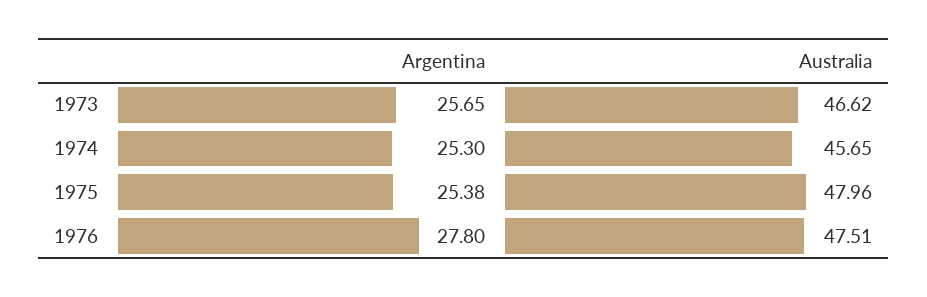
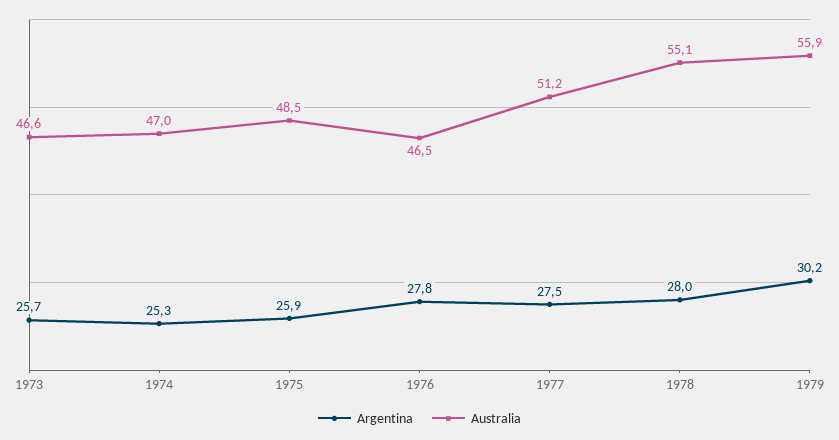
Australia, 1974: 45.65 -> 47
Argentina, 1975: 25.38 -> 25.9
Australia, 1975: 47.96 -> 48.5
Australia, 1976: 47.51 -> 46.5
Argentina, 1977: none -> 27.5
Australia, 1977: none -> 51.2
Argentina, 1978: none -> 28
Australia, 1978: none -> 55.1
Argentina, 1979: none -> 30.2
Australia, 1979: none -> 55.9

